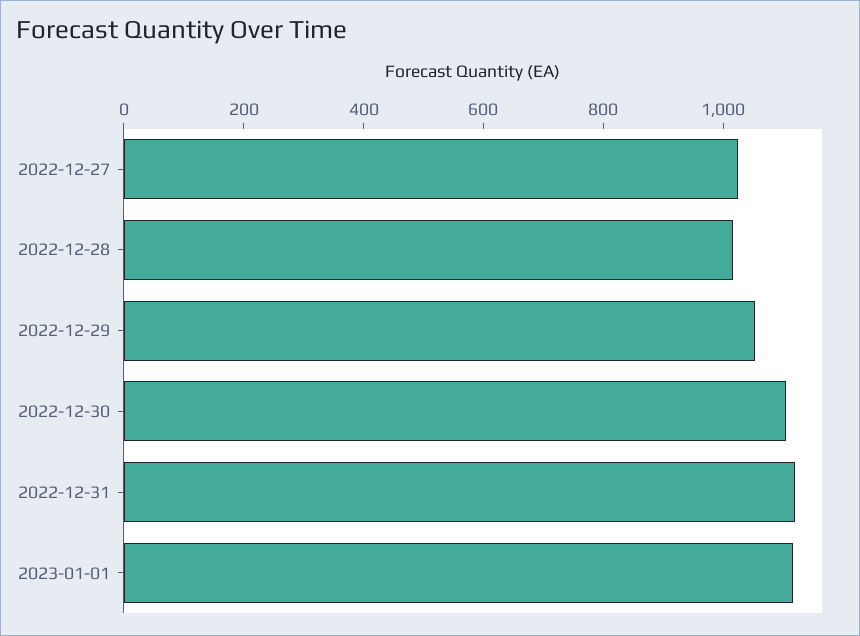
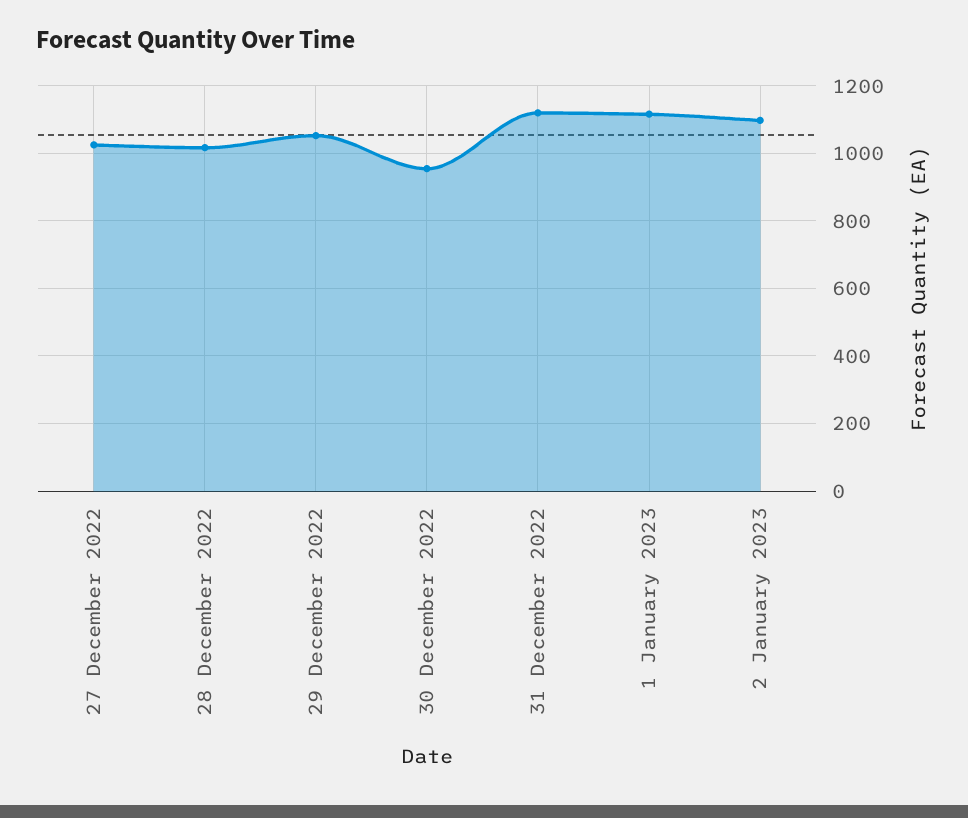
2022-12-30: 1100 -> 960
2 January 2023: none -> 1100

